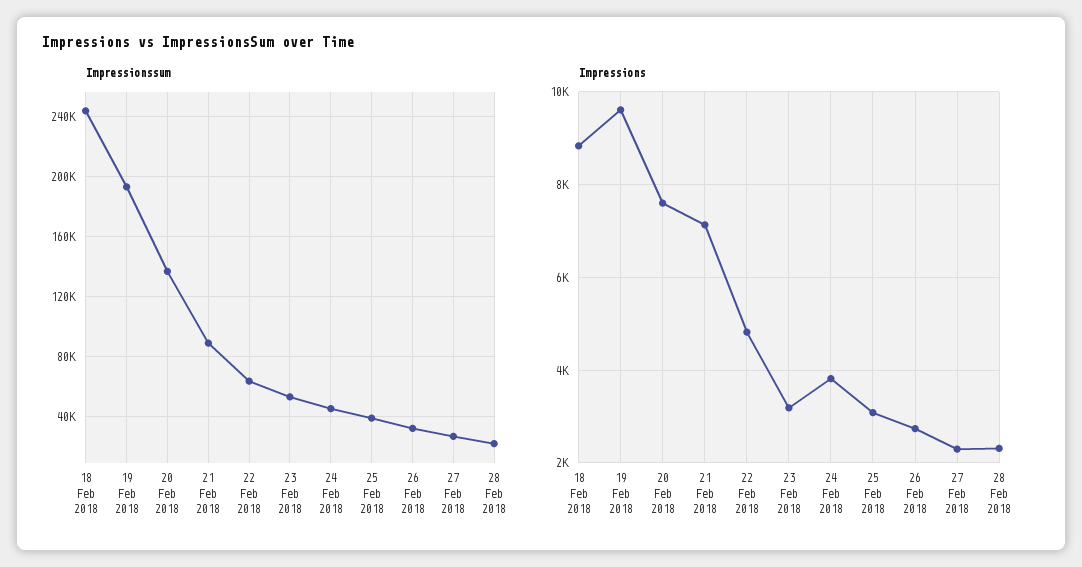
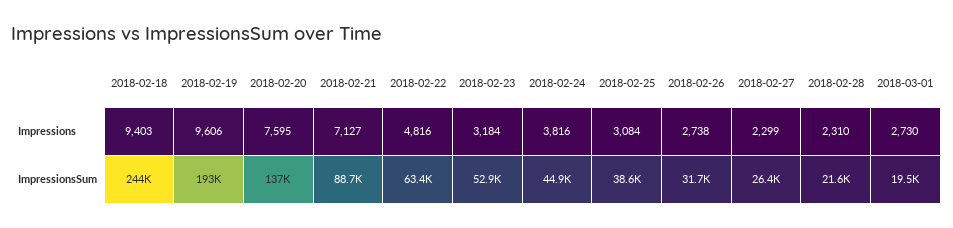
Impressions, 18 Feb 2018: 8800 -> 9403
Impressions, 2018-03-01: none -> 2730
Impressionssum, 2018-03-01: none -> 19500

